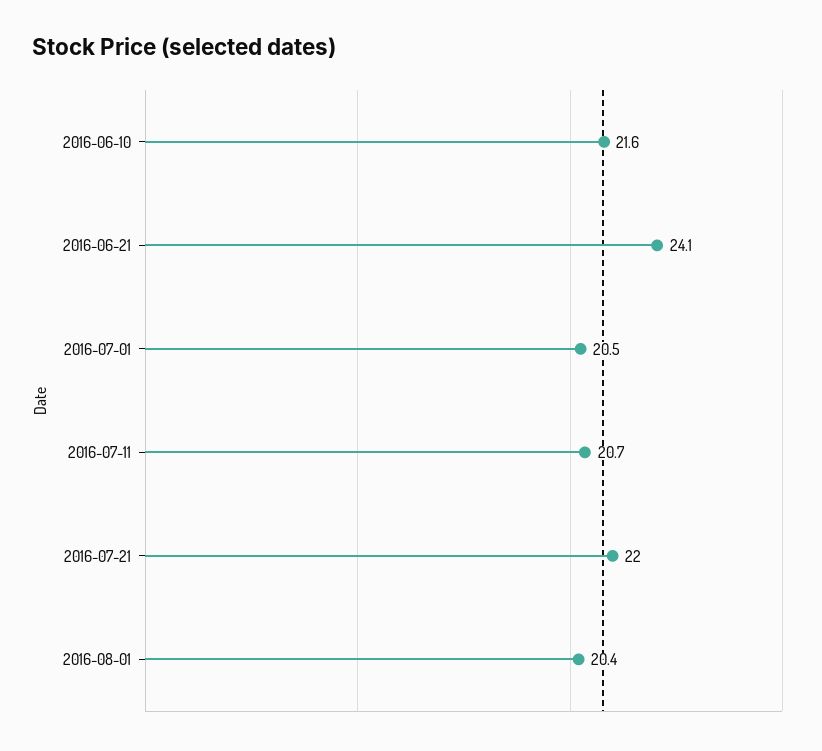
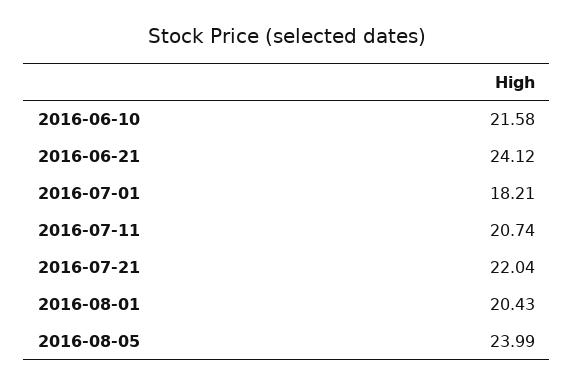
2016-07-01: 20.5 -> 18.21
2016-08-05: none -> 23.99

